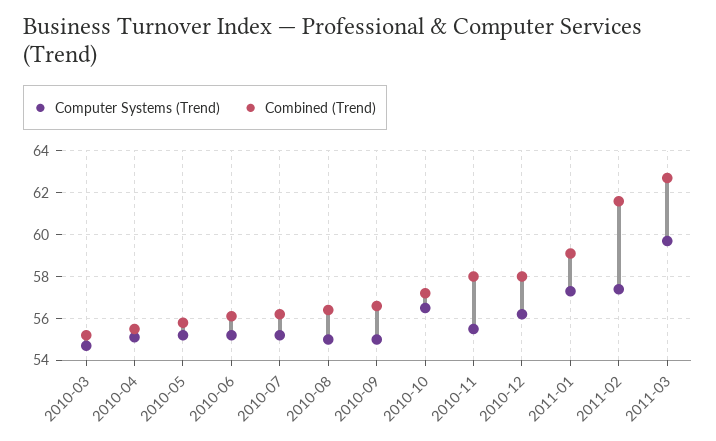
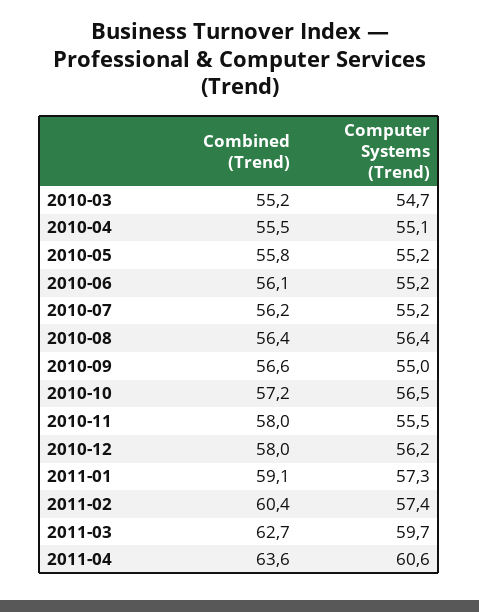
Computer Systems (Trend), 2010-08: 55 -> 56.4
Combined (Trend), 2011-02: 61.5 -> 60.4
Combined (Trend), 2011-04: none -> 63.6
Computer Systems (Trend), 2011-04: none -> 60.6

